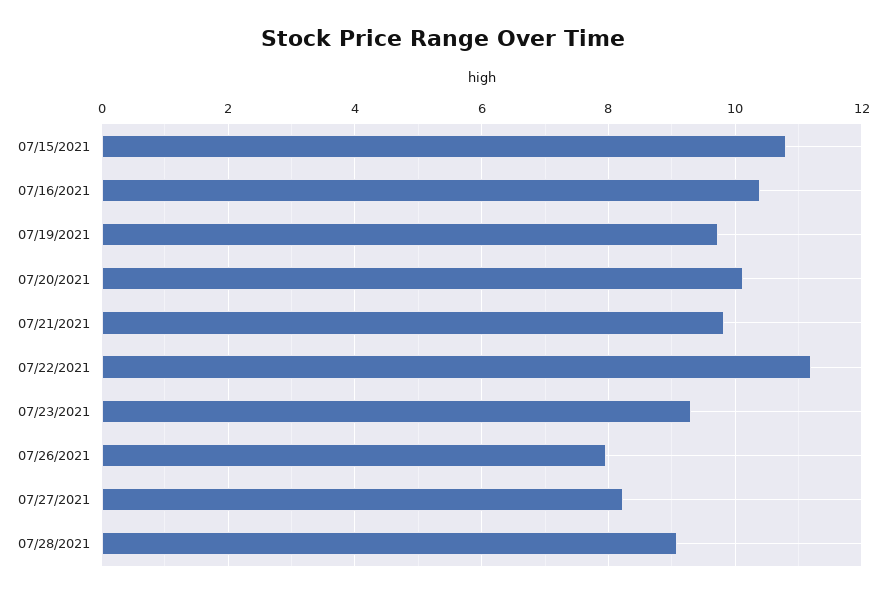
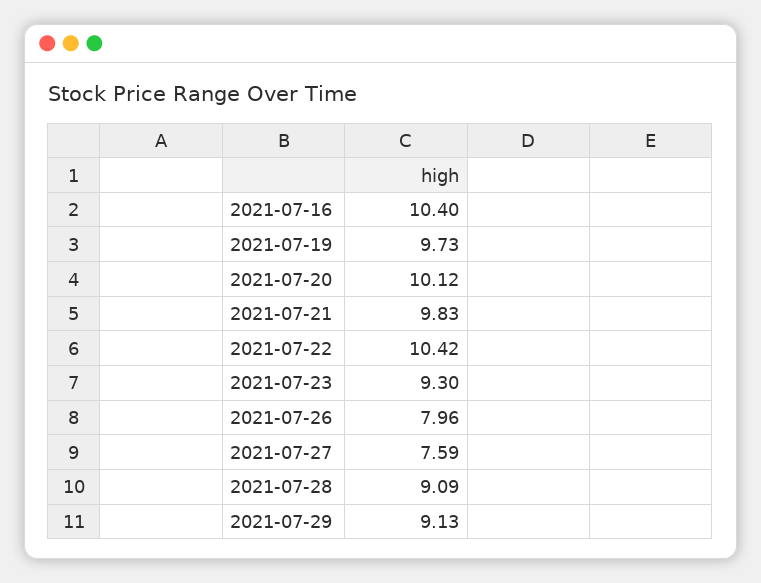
07/15/2021: 10.8 -> none
07/22/2021: 11.2 -> 10.42
07/27/2021: 8.2 -> 7.59
2021-07-29: none -> 9.13

